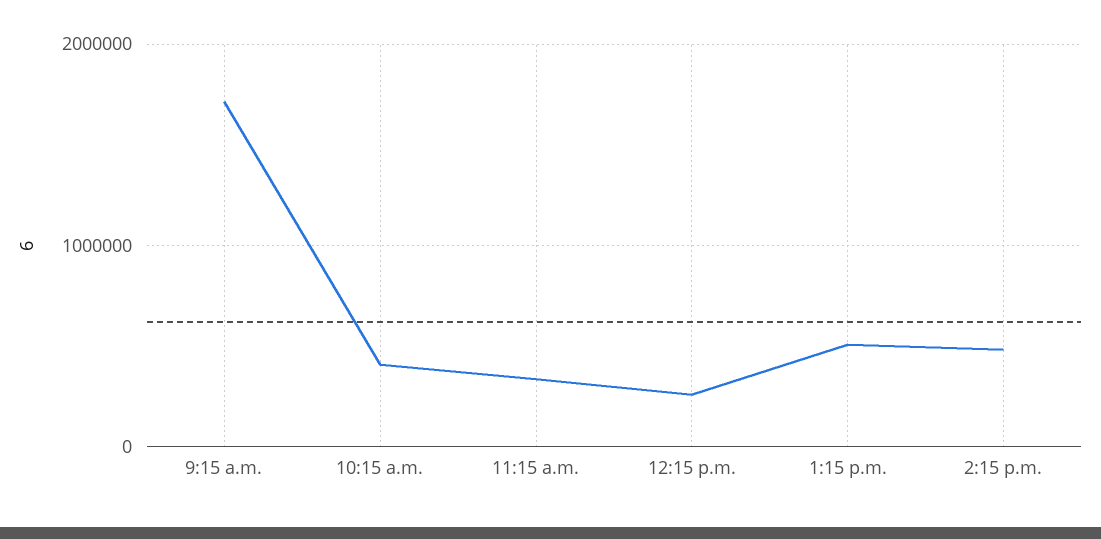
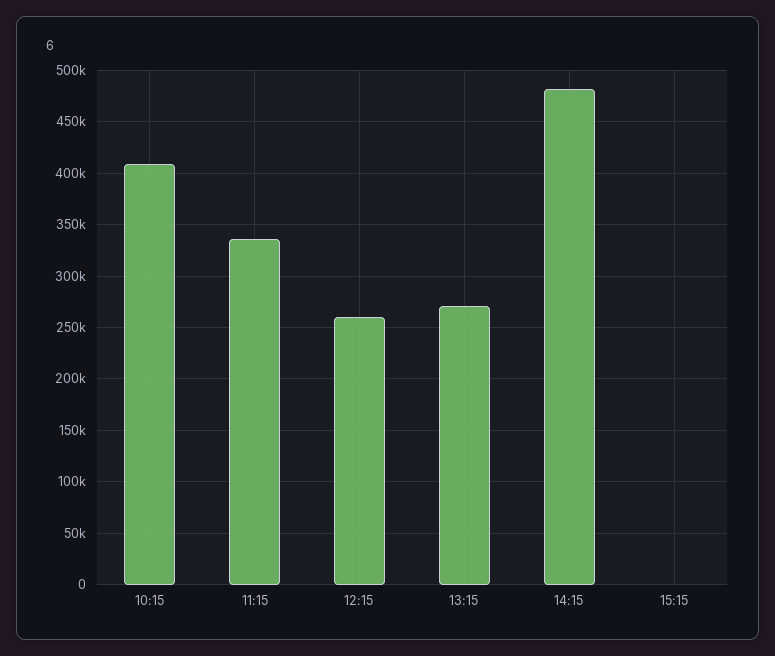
9:15 a.m.: 1700000 -> none
1:15 p.m.: 500000 -> 270000
15:15: none -> 0

